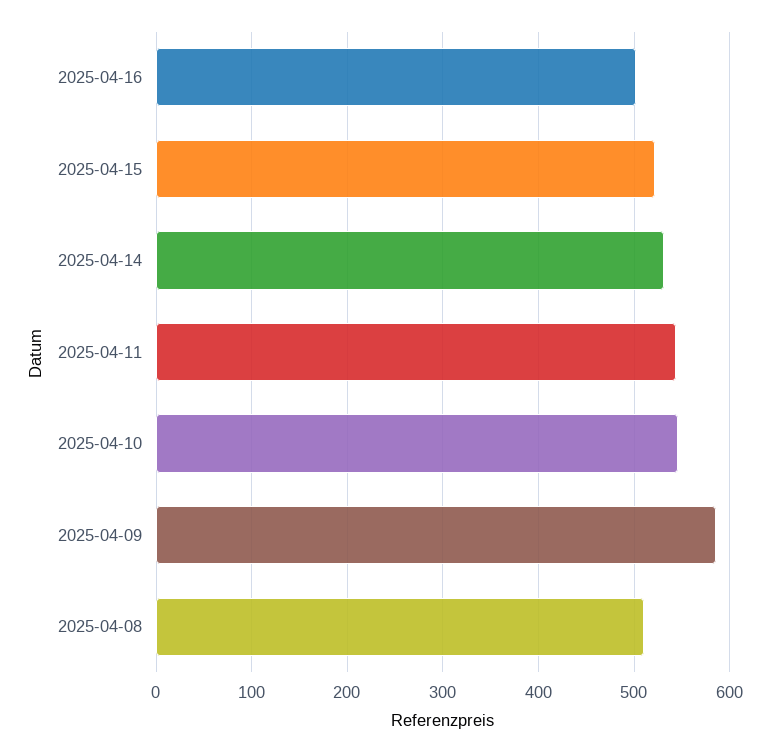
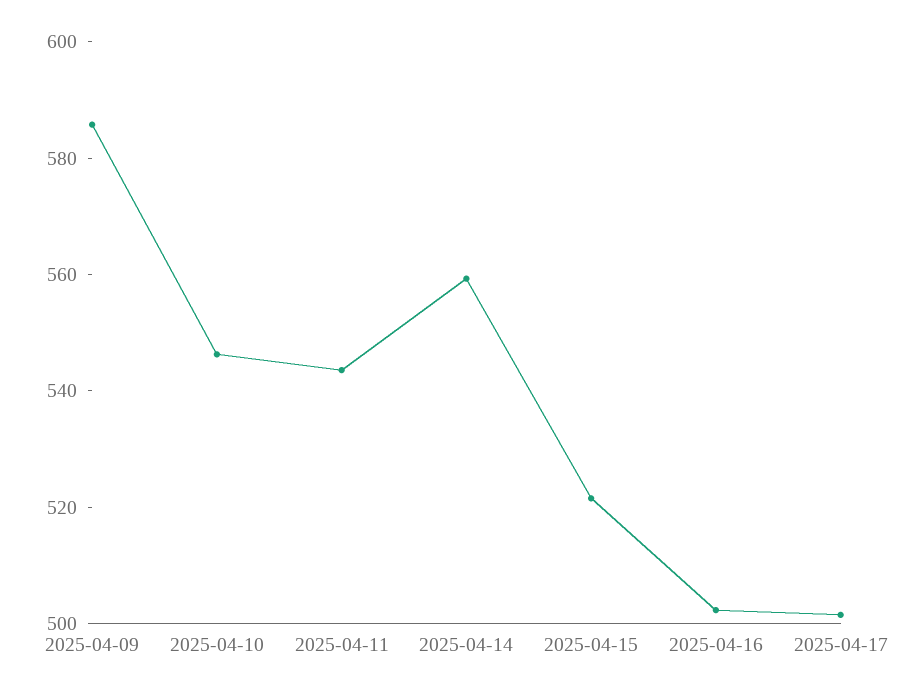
2025-04-14: 530 -> 560
2025-04-08: 510 -> none
2025-04-17: none -> 500

